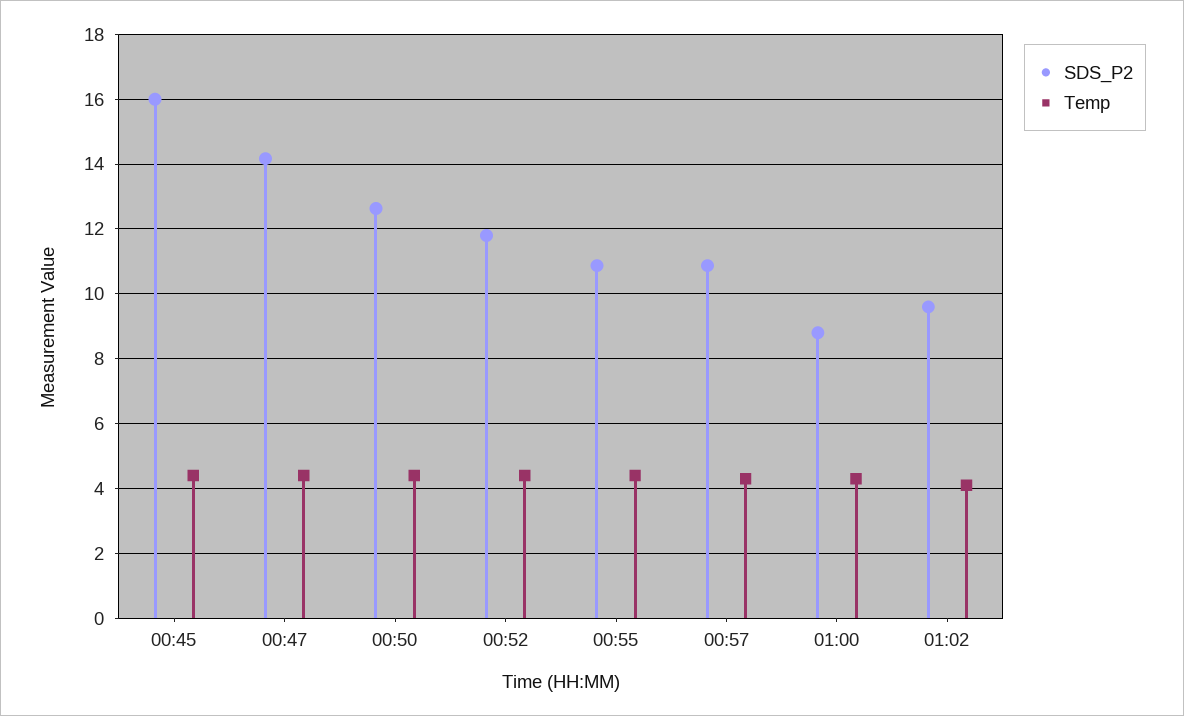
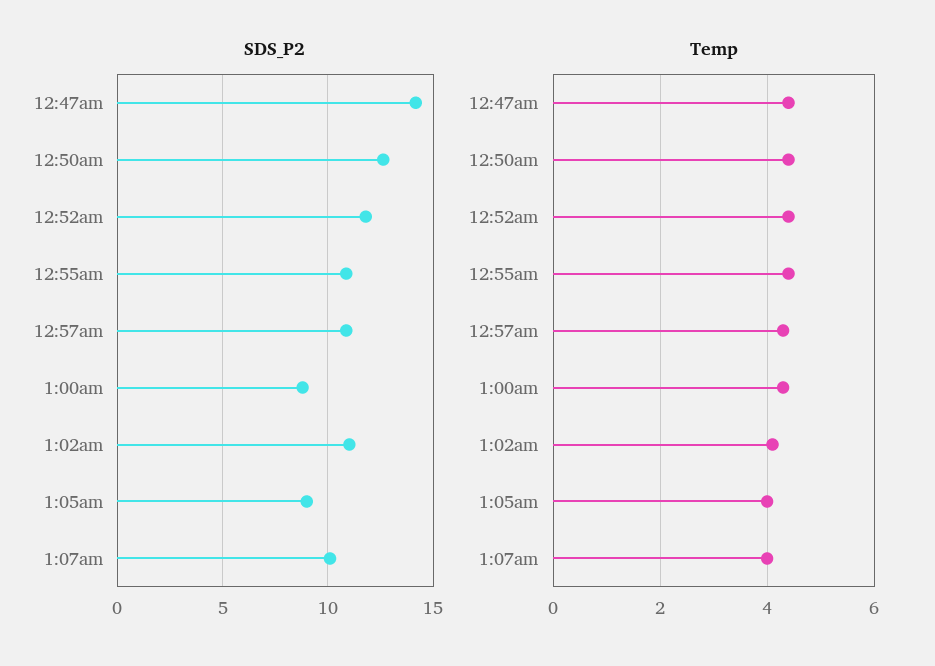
SDS_P2, 00:45: 16 -> none
Temp, 00:45: 4.4 -> none
SDS_P2, 01:02: 9.6 -> 11
SDS_P2, 1:05am: none -> 9
SDS_P2, 1:07am: none -> 10
Temp, 1:05am: none -> 4
Temp, 1:07am: none -> 4

